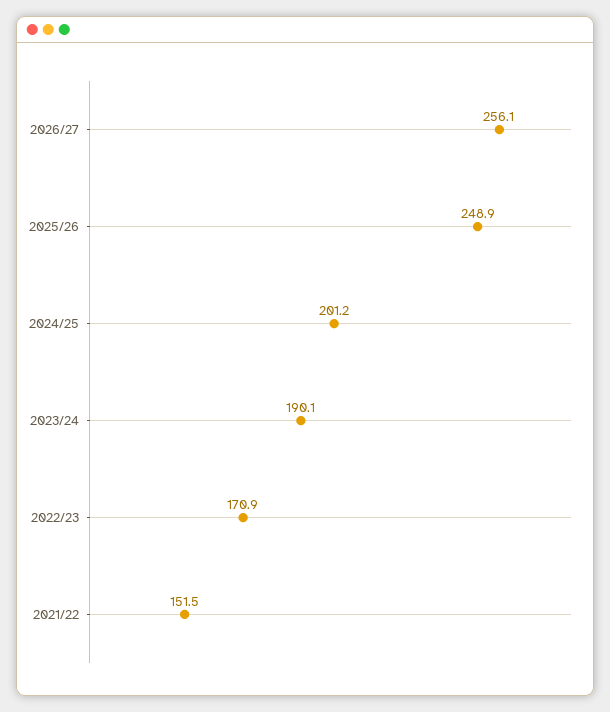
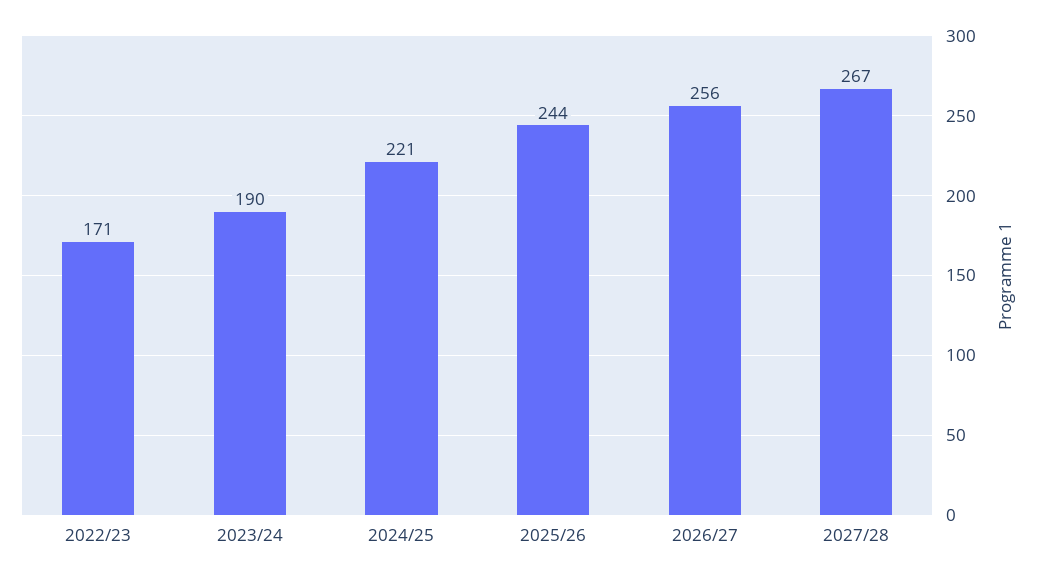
2025/26: 248.9 -> 244
2024/25: 201.2 -> 221
2021/22: 151.5 -> none
2027/28: none -> 267

